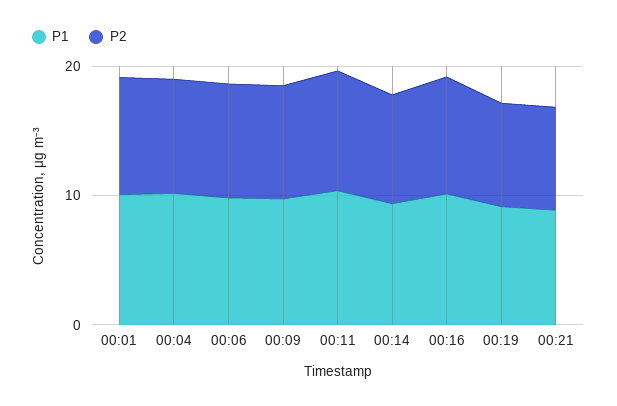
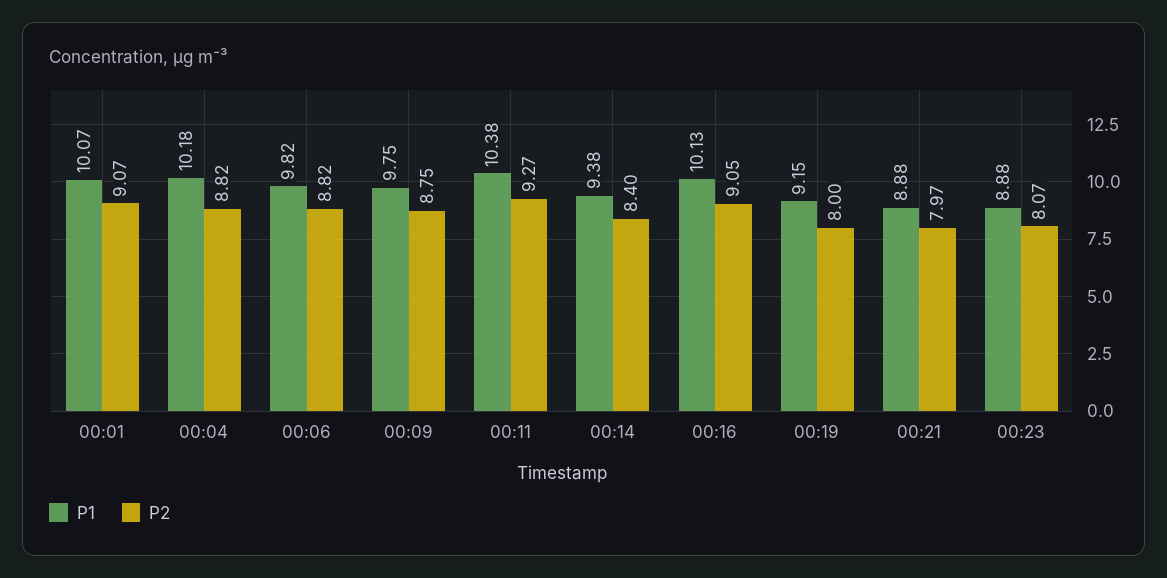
P1, 00:23: none -> 8.88
P2, 00:23: none -> 8.07

